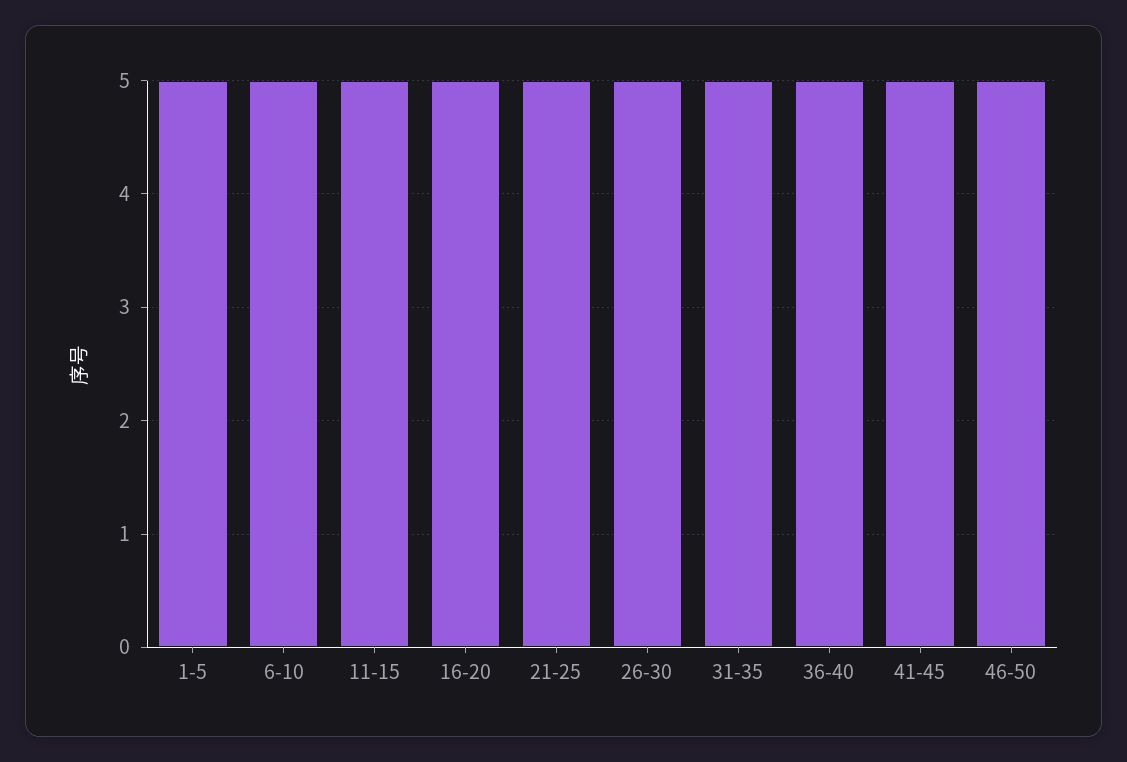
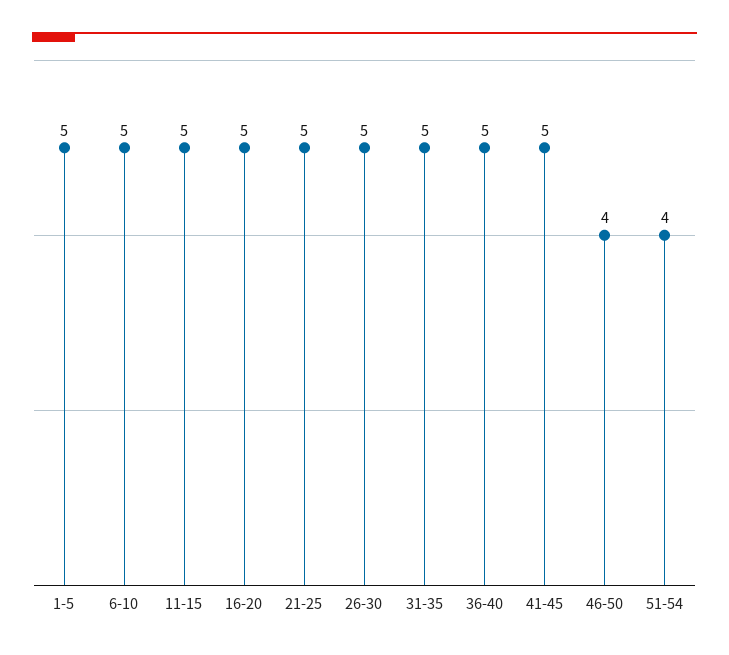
46-50: 5 -> 4
51-54: none -> 4

